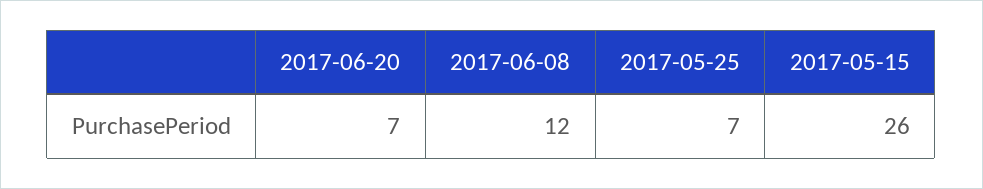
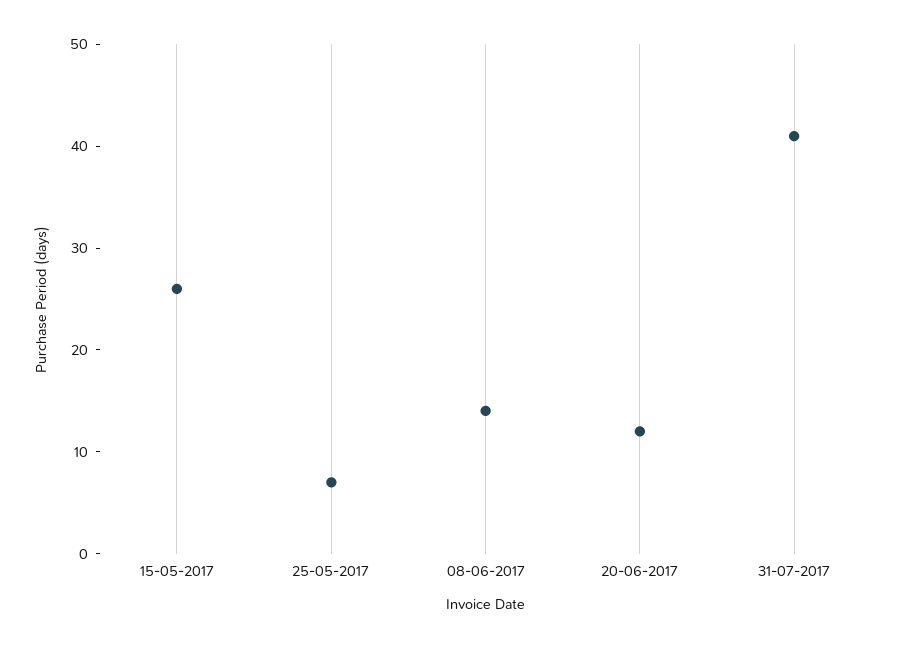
2017-06-20: 7 -> 12
2017-06-08: 12 -> 14
31-07-2017: none -> 41

